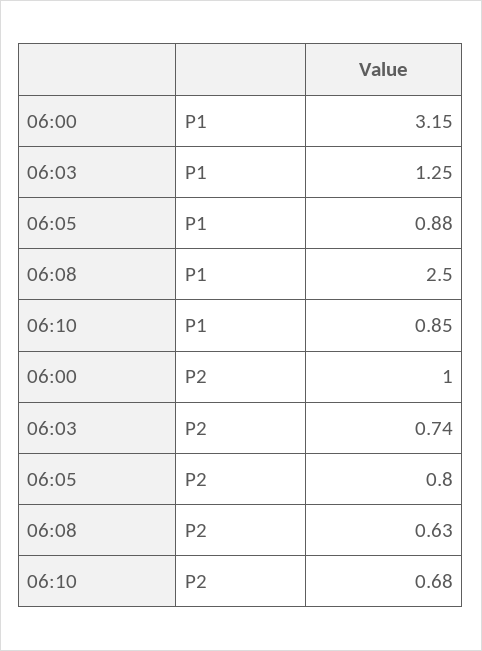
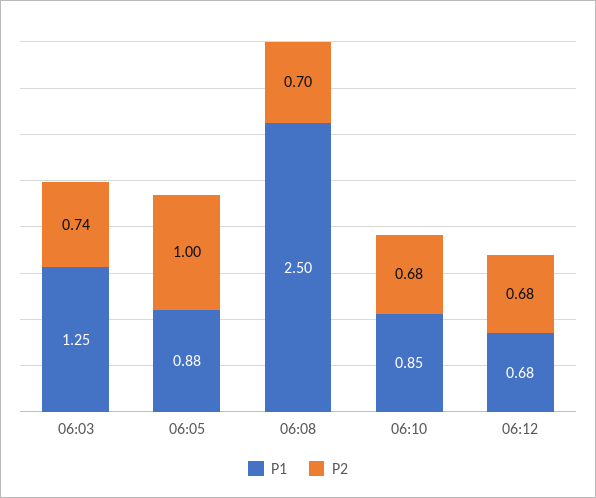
P1, 06:00: 3.15 -> none
P2, 06:00: 1 -> none
P2, 06:05: 0.8 -> 1
P2, 06:08: 0.63 -> 0.7
P1, 06:12: none -> 0.68
P2, 06:12: none -> 0.68

